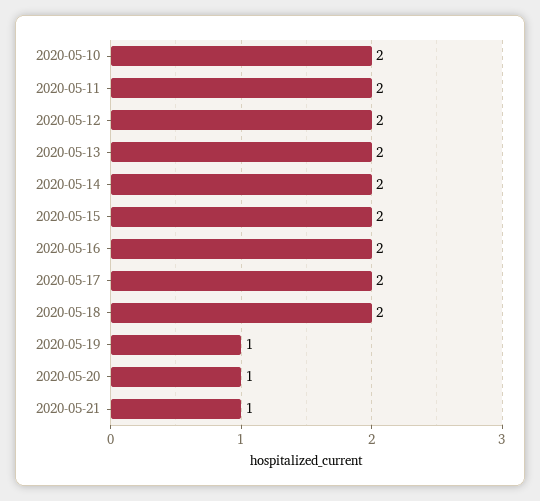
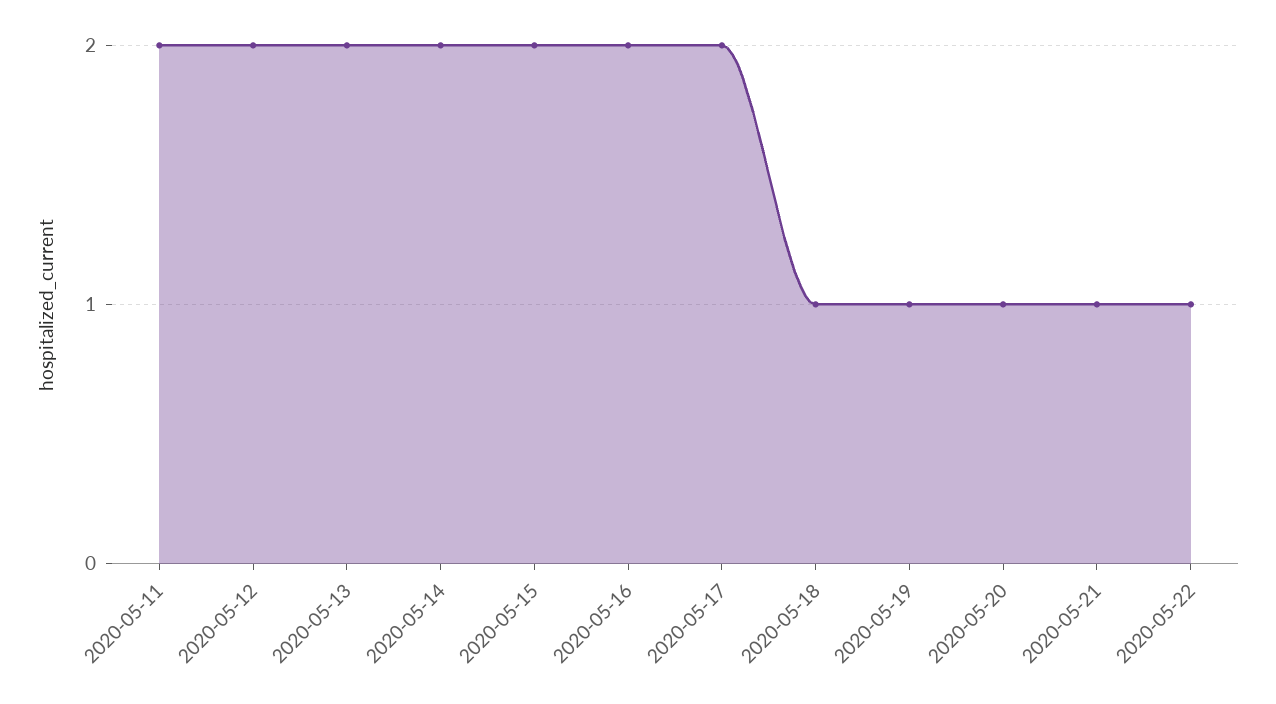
2020-05-10: 2 -> none
2020-05-18: 2 -> 1
2020-05-22: none -> 1

